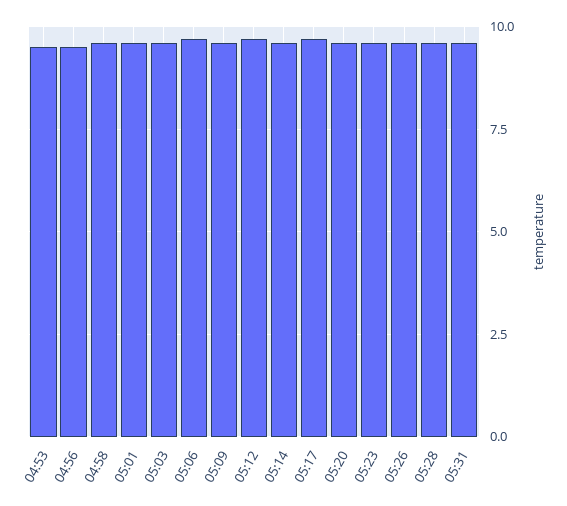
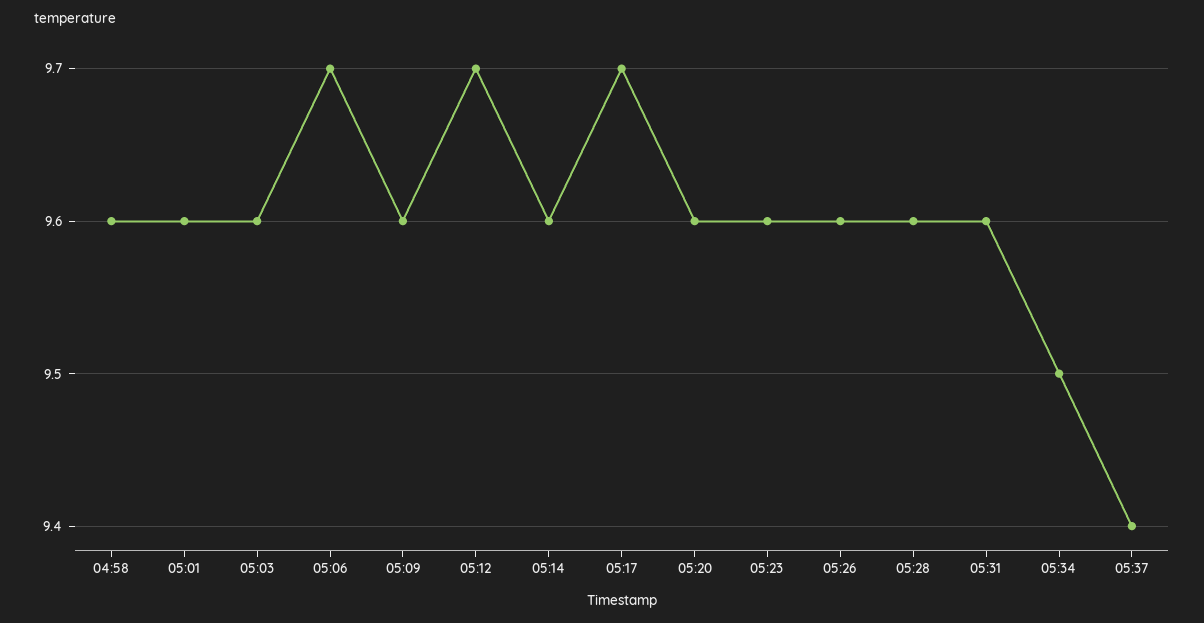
04:53: 9.5 -> none
04:56: 9.5 -> none
05:34: none -> 9.5
05:37: none -> 9.4

